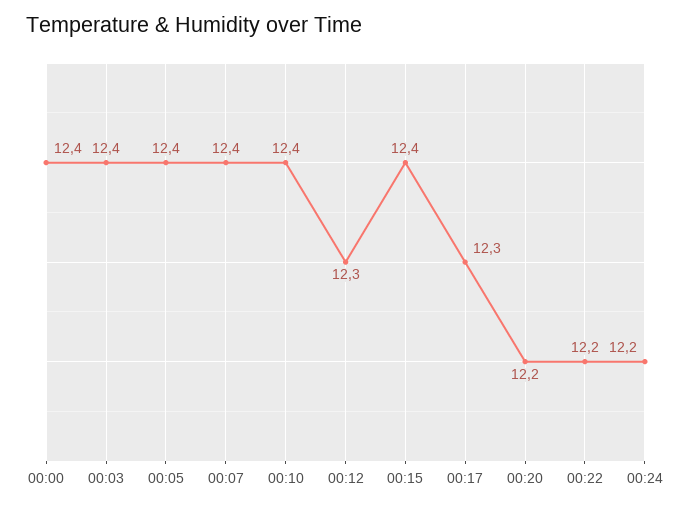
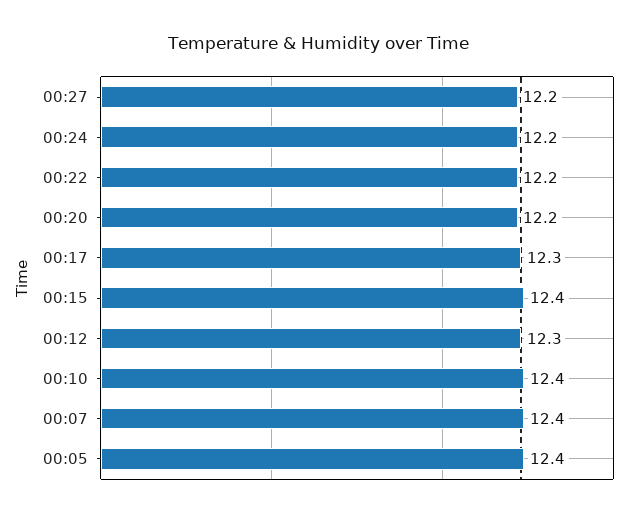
00:00: 12.4 -> none
00:03: 12.4 -> none
00:27: none -> 12.2

